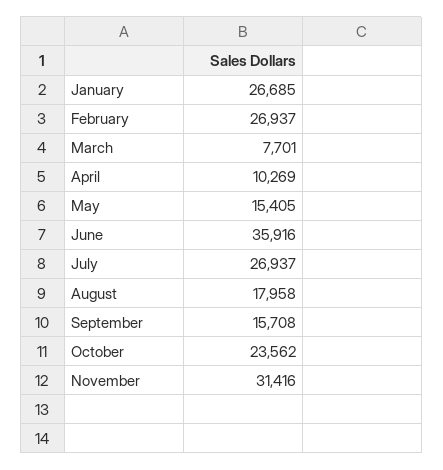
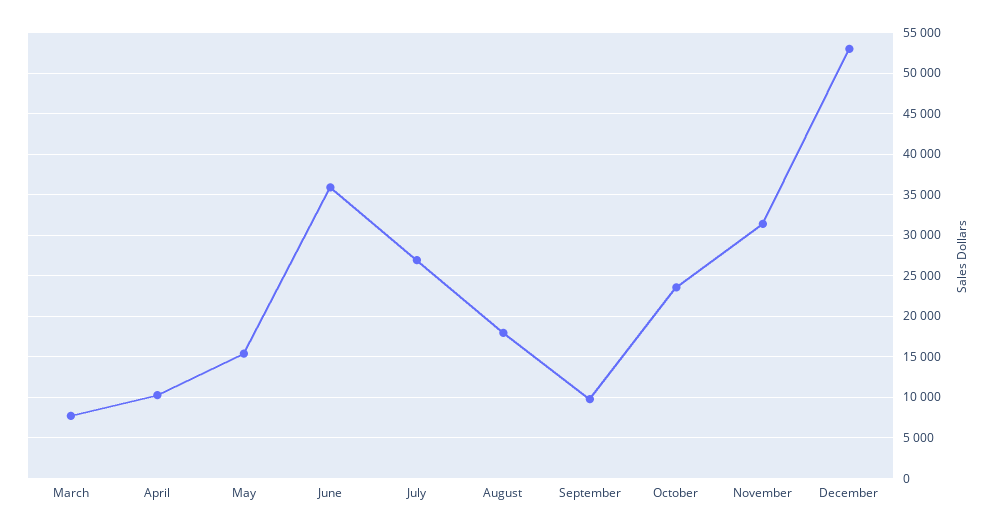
January: 26685 -> none
February: 26937 -> none
September: 15708 -> 10000
December: none -> 53000

